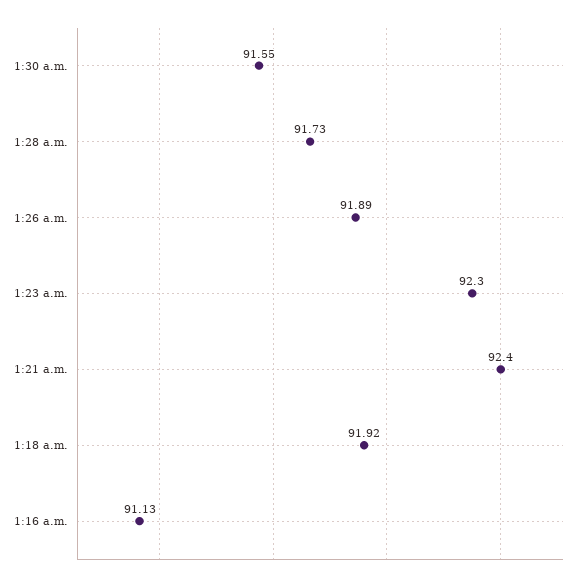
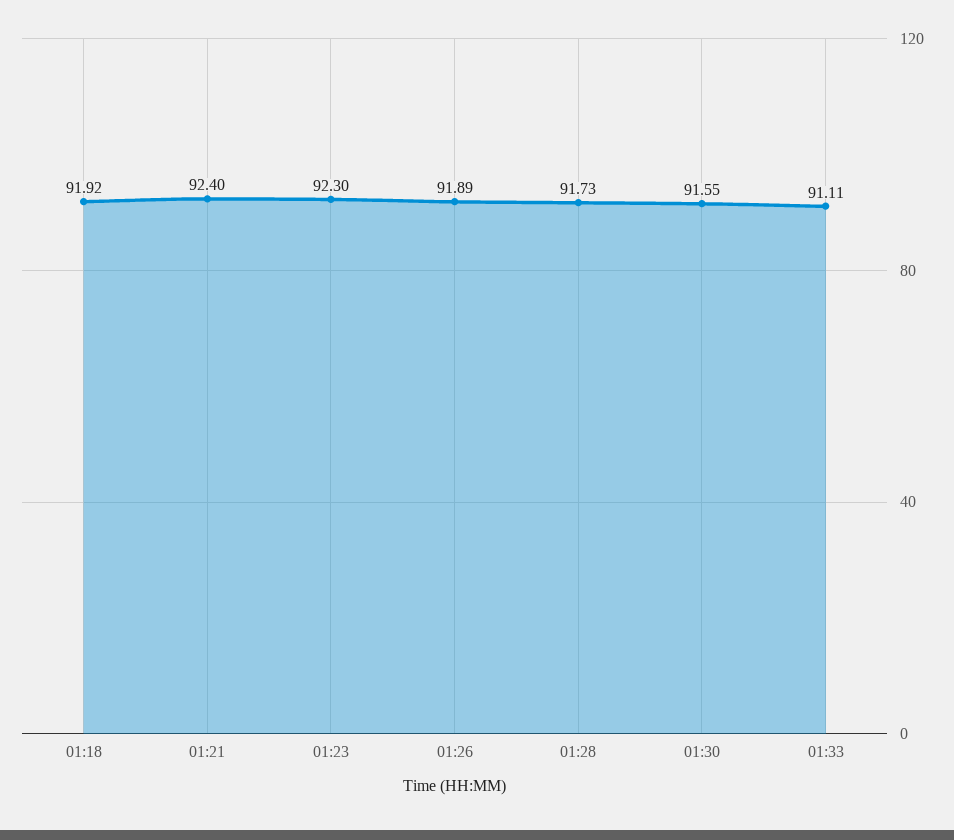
1:16 a.m.: 91.13 -> none
01:33: none -> 91.11

